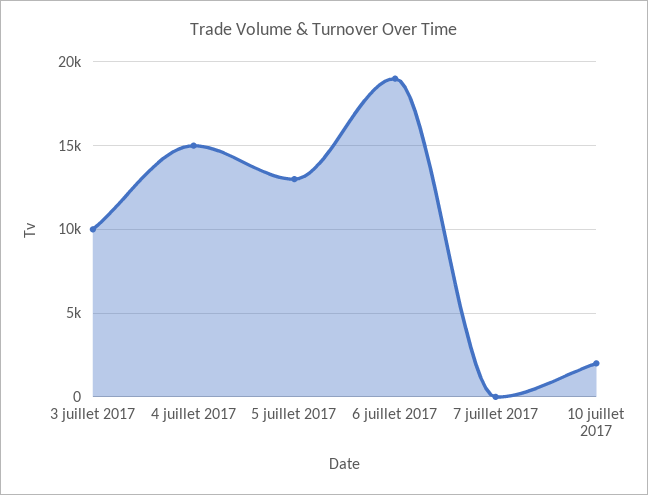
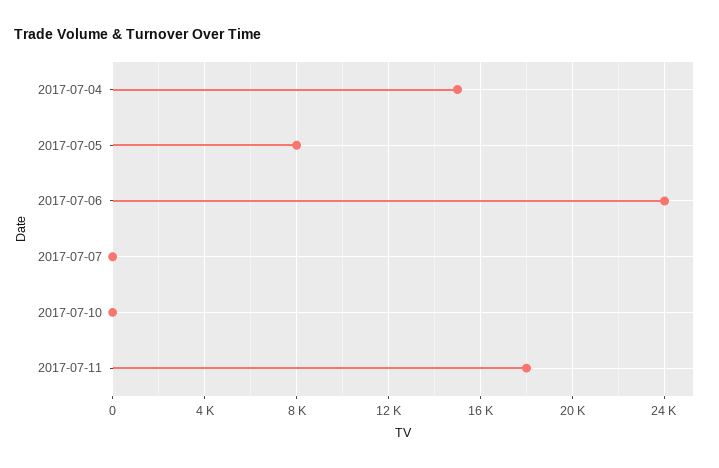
3 juillet 2017: 10000 -> none
5 juillet 2017: 13000 -> 8000
6 juillet 2017: 19000 -> 24000
10 juillet 2017: 2000 -> 0
2017-07-11: none -> 18000

